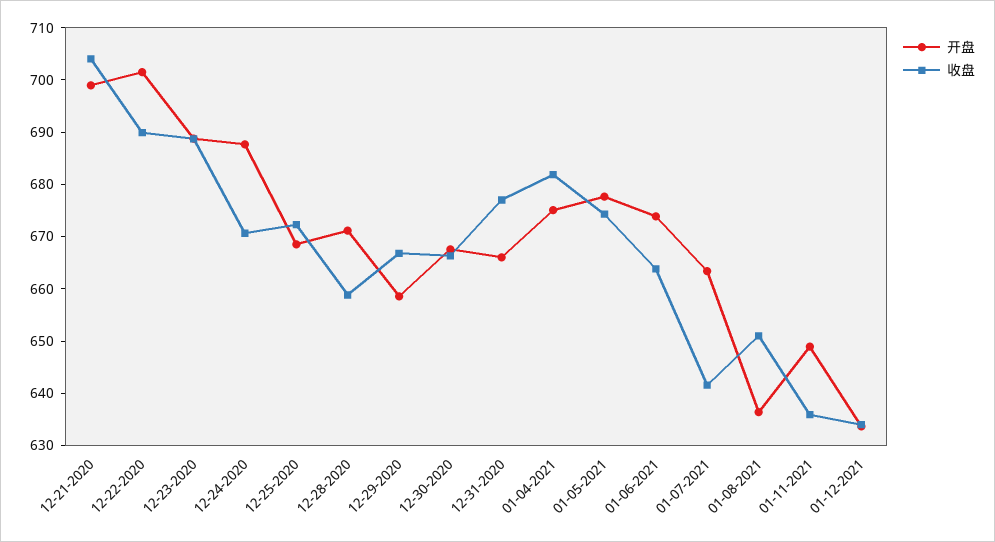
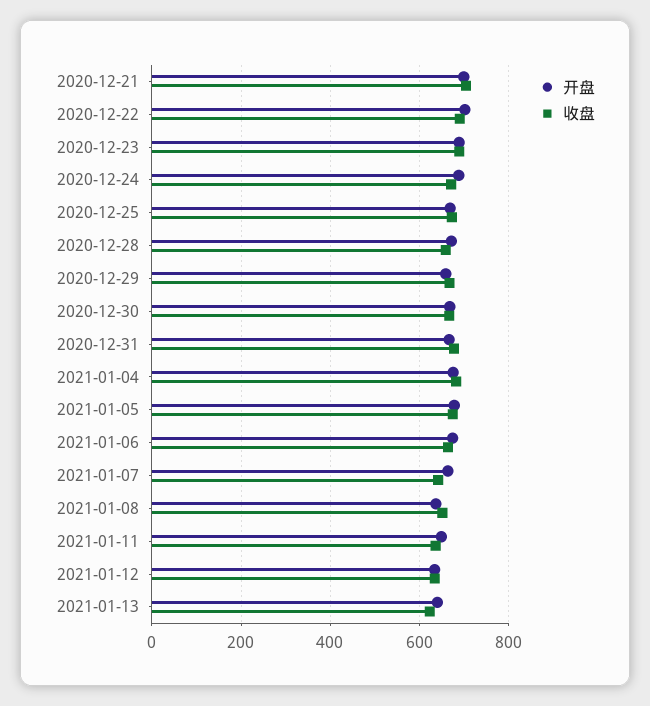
开盘, 2021-01-13: none -> 640
收盘, 2021-01-13: none -> 620

